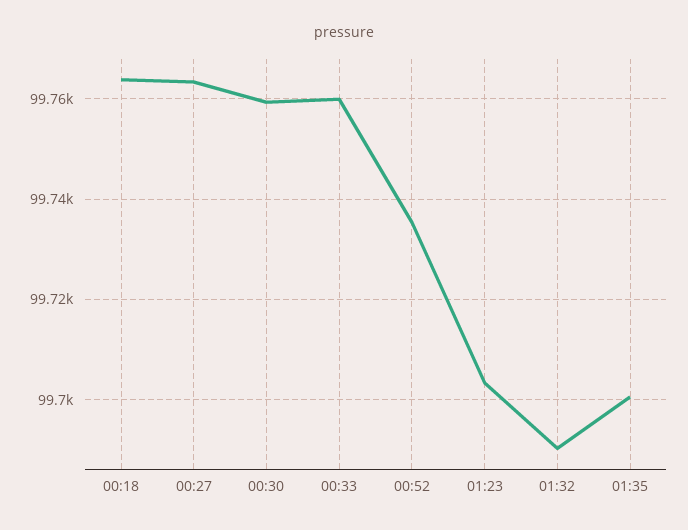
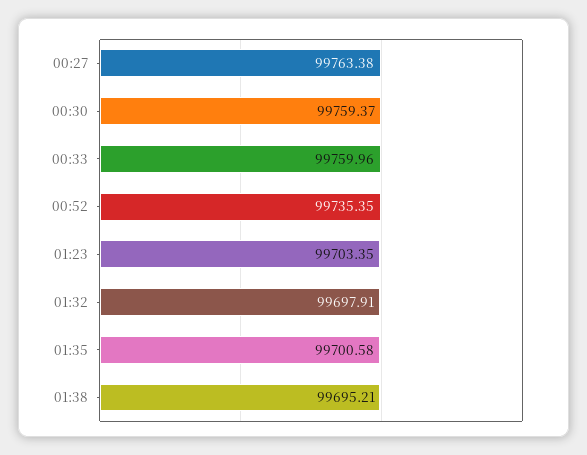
00:18: 99764 -> none
01:32: 99690 -> 99697.91
01:38: none -> 99695.21

